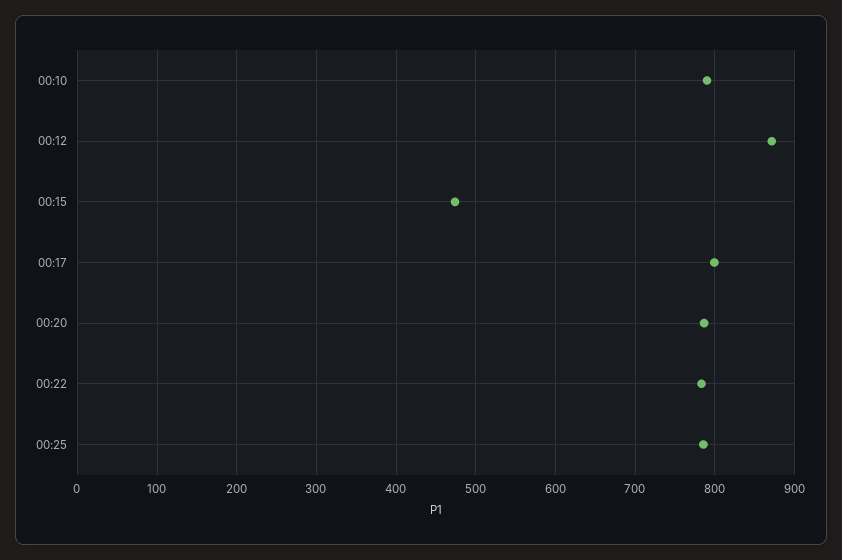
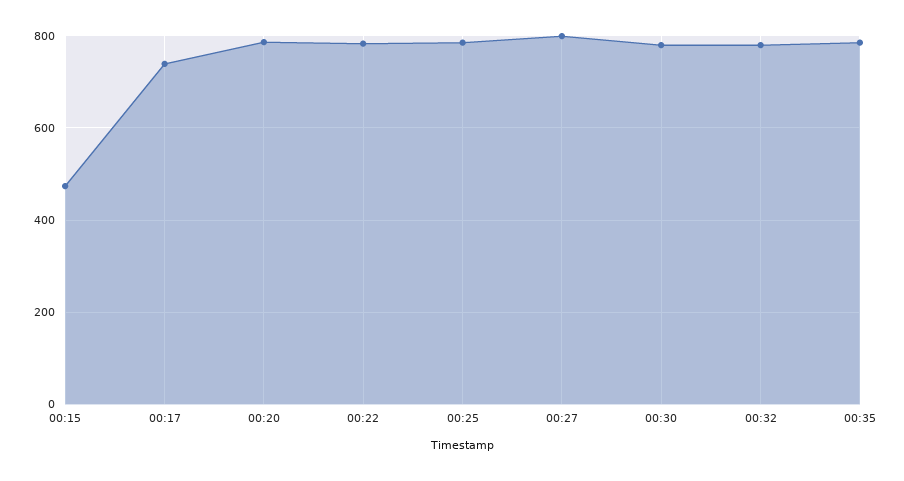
00:10: 790 -> none
00:12: 870 -> none
00:17: 800 -> 740
00:27: none -> 800
00:30: none -> 780
00:32: none -> 780
00:35: none -> 780

